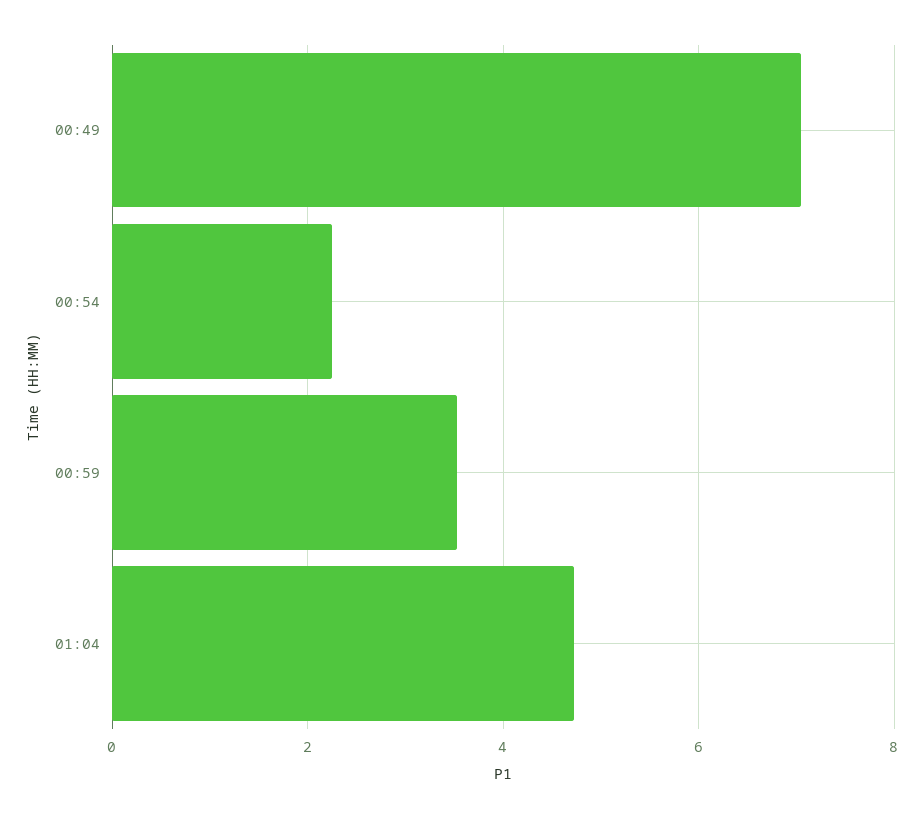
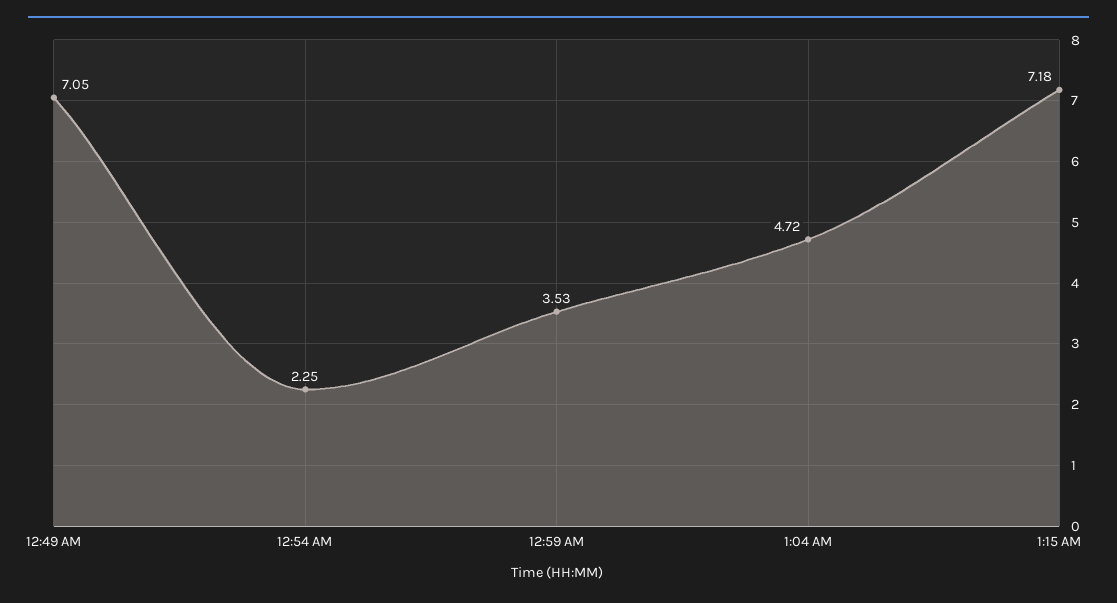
1:15 AM: none -> 7.18

